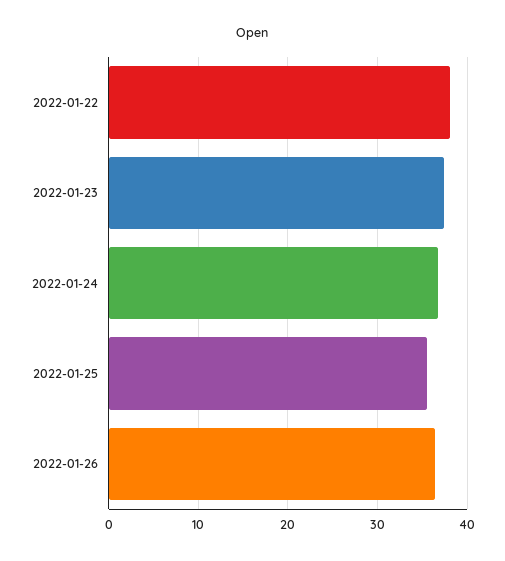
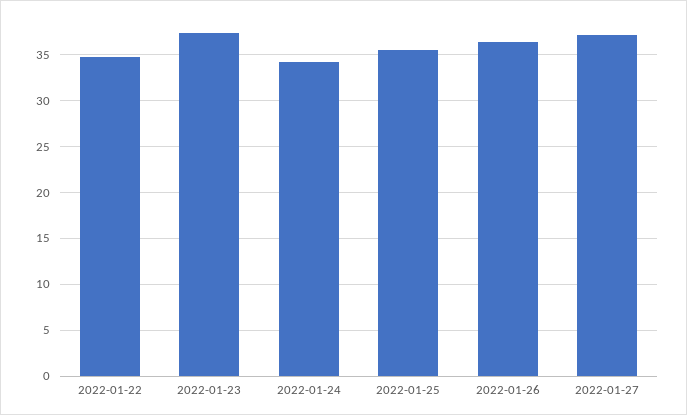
2022-01-22: 38 -> 35
2022-01-24: 37 -> 34
2022-01-27: none -> 37

